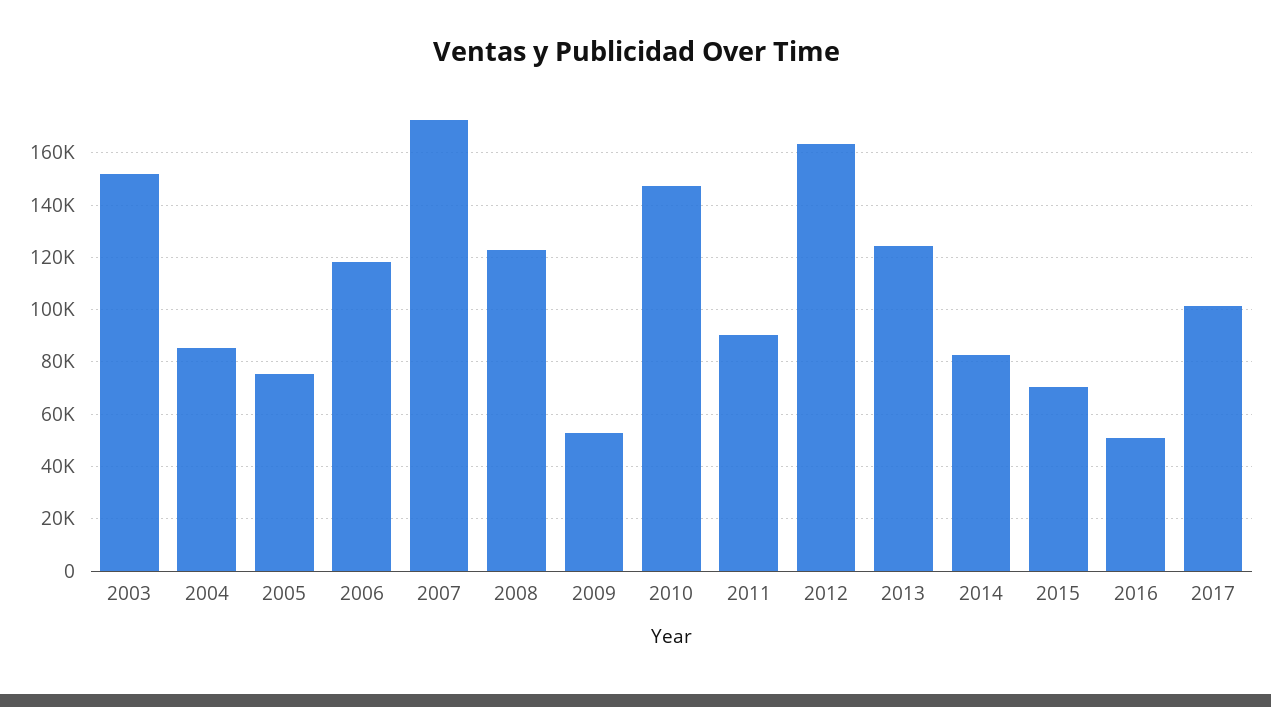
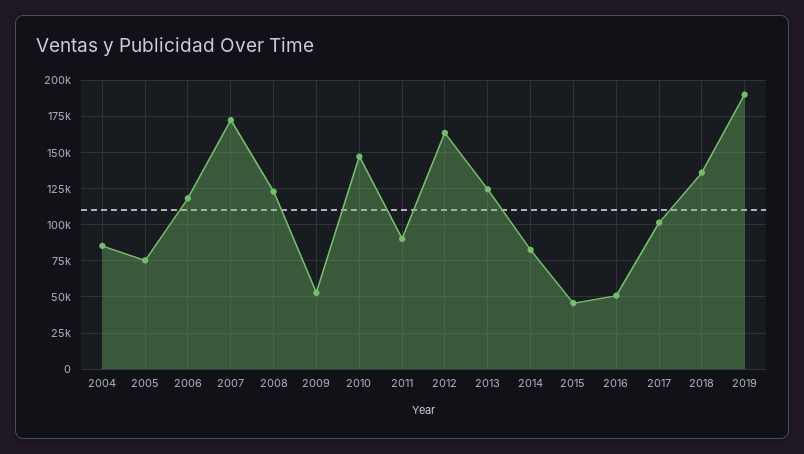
2003: 152500 -> none
2015: 70000 -> 45000
2018: none -> 135000
2019: none -> 190000

